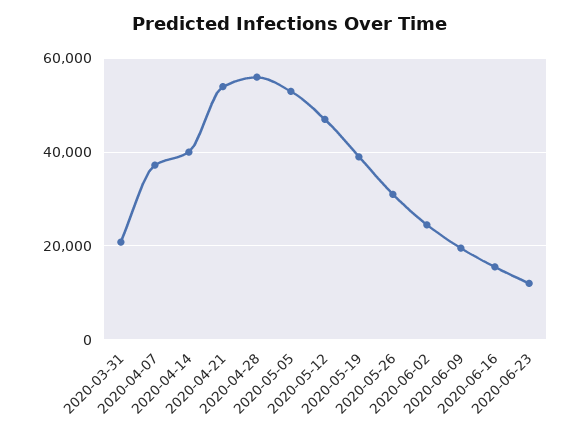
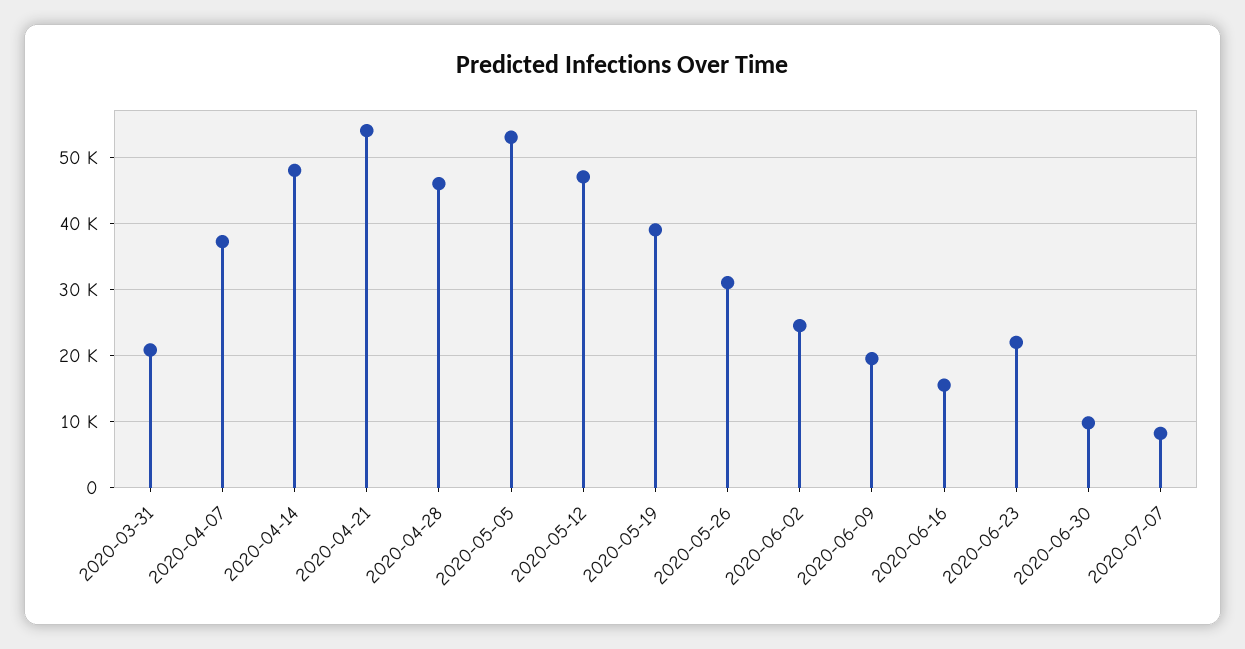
2020-04-14: 40000 -> 48000
2020-04-28: 56000 -> 46000
2020-06-23: 12000 -> 22000
2020-06-30: none -> 10000
2020-07-07: none -> 8000

